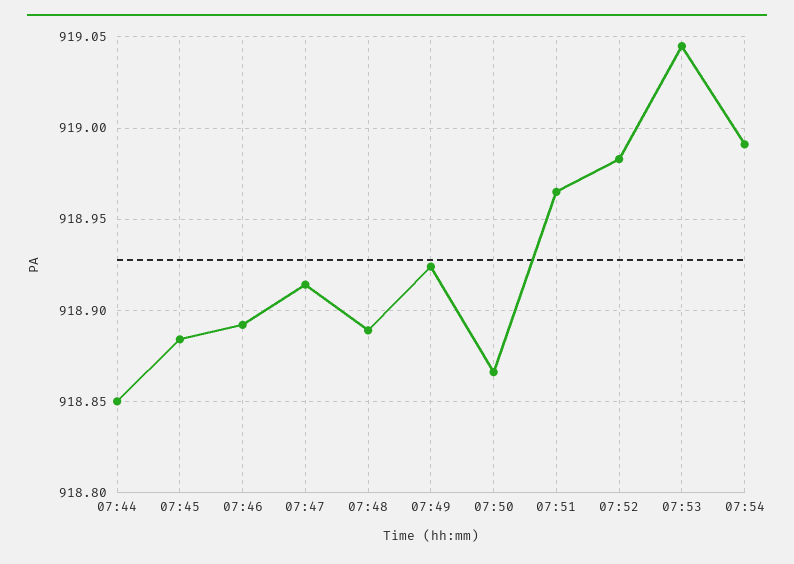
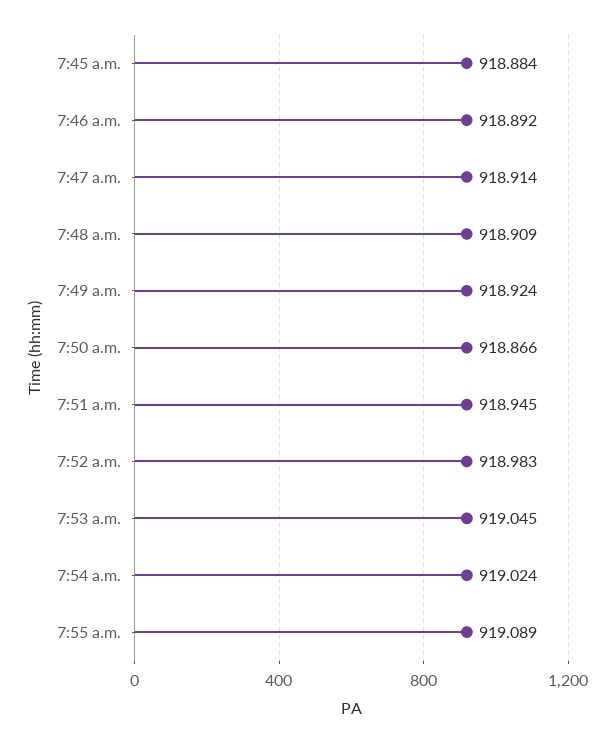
07:44: 918.85 -> none
07:48: 918.89 -> 918.909
07:51: 918.965 -> 918.945
07:54: 918.99 -> 919.024
7:55 a.m.: none -> 919.089

